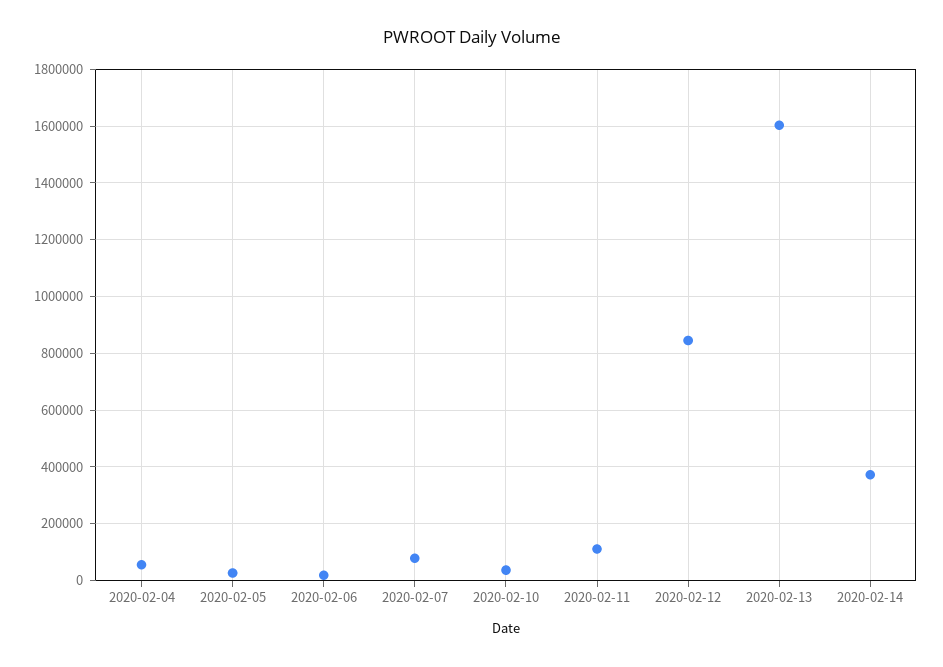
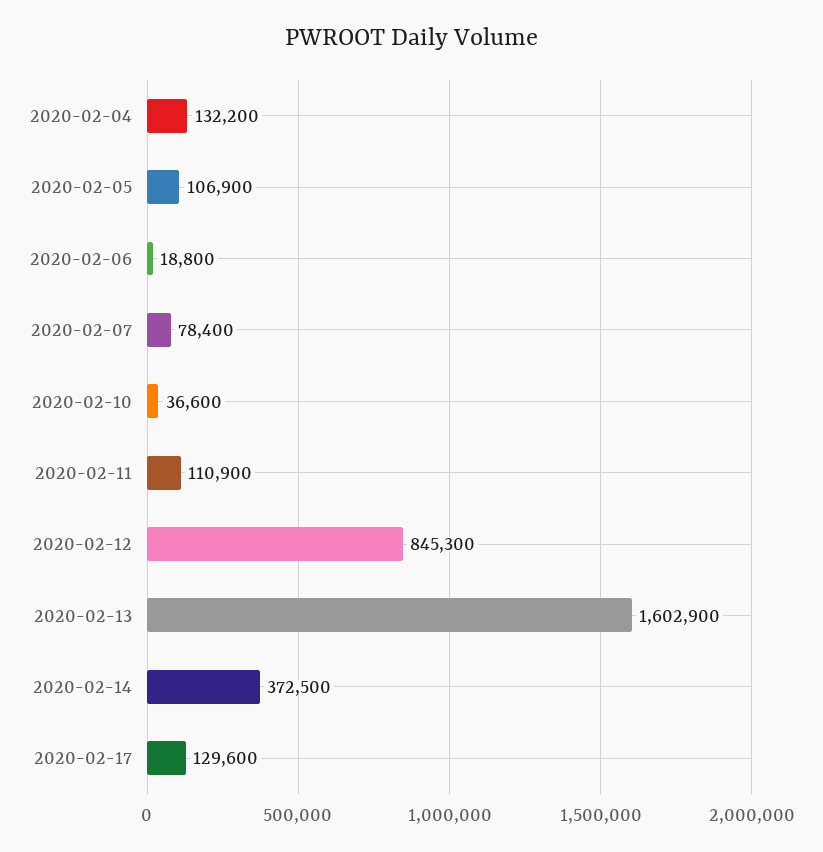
2020-02-04: 50000 -> 132200
2020-02-05: 25000 -> 106900
2020-02-17: none -> 129600

